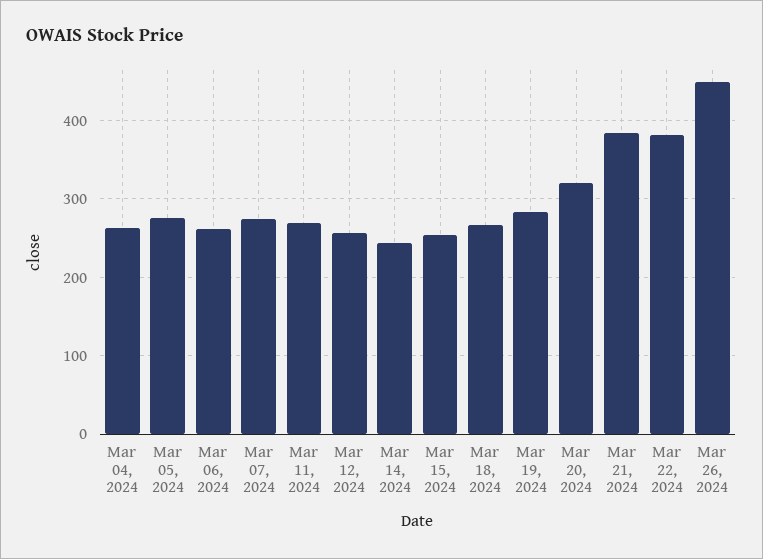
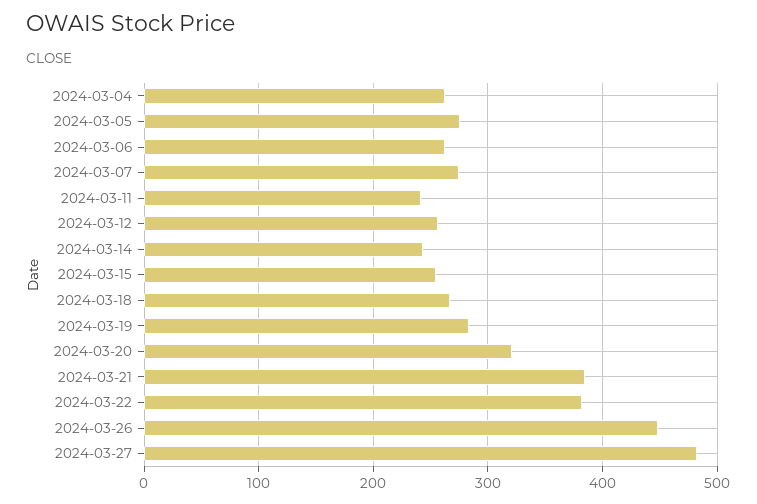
Mar 11, 2024: 270 -> 240
2024-03-27: none -> 480

